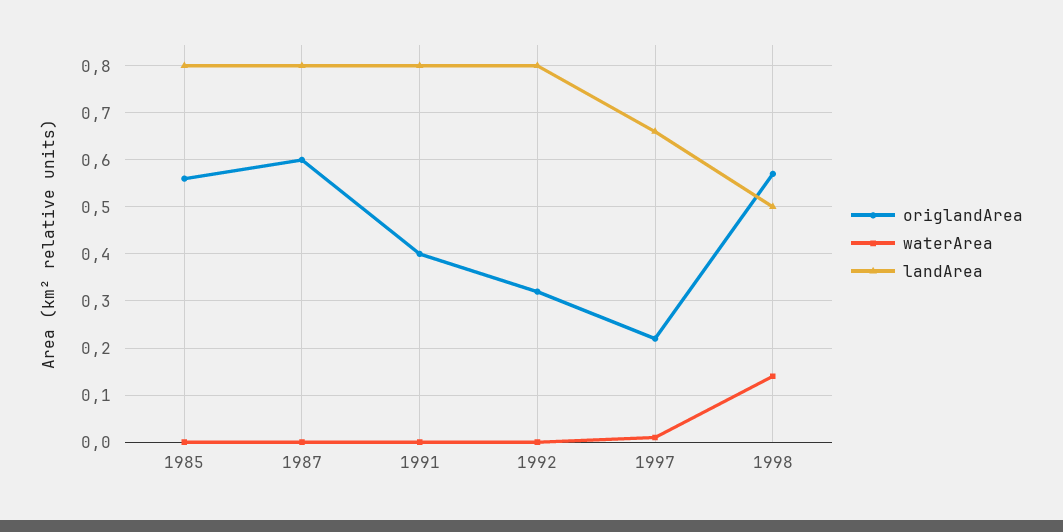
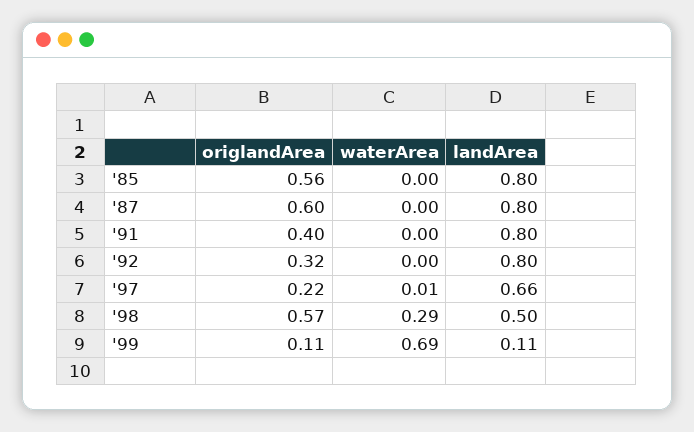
waterArea, 1998: 0.15 -> 0.29
origlandArea, '99: none -> 0.11
waterArea, '99: none -> 0.69
landArea, '99: none -> 0.11

